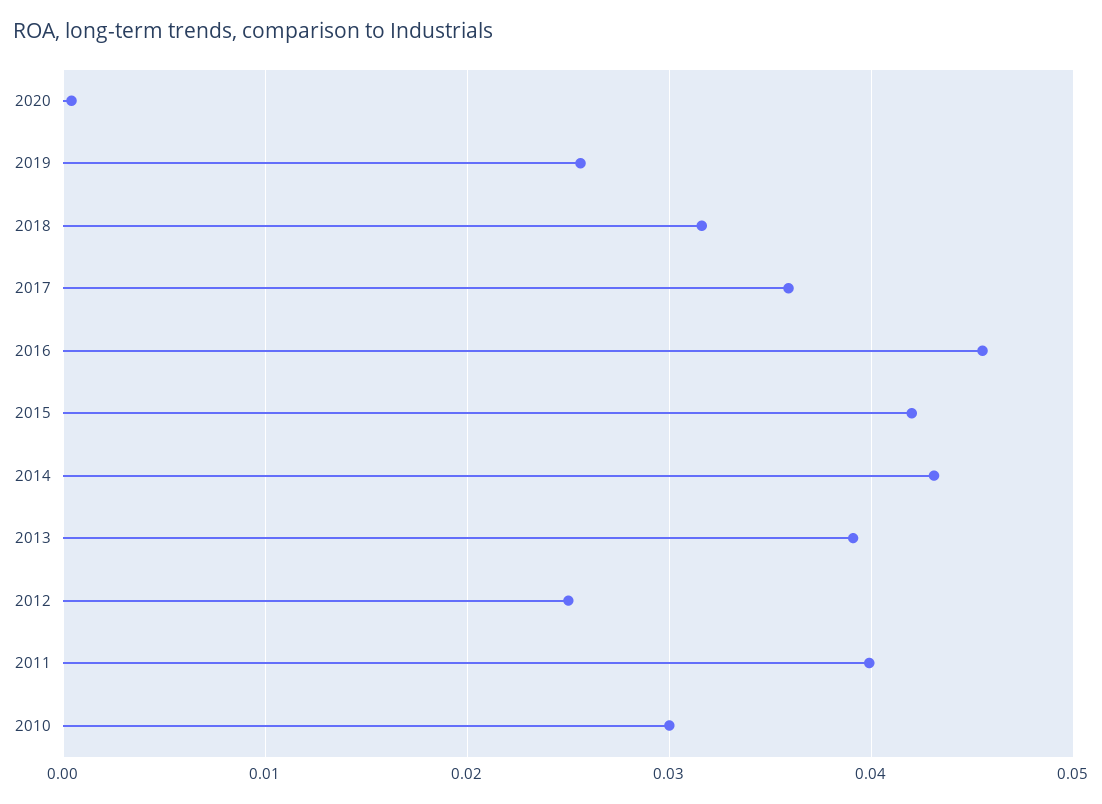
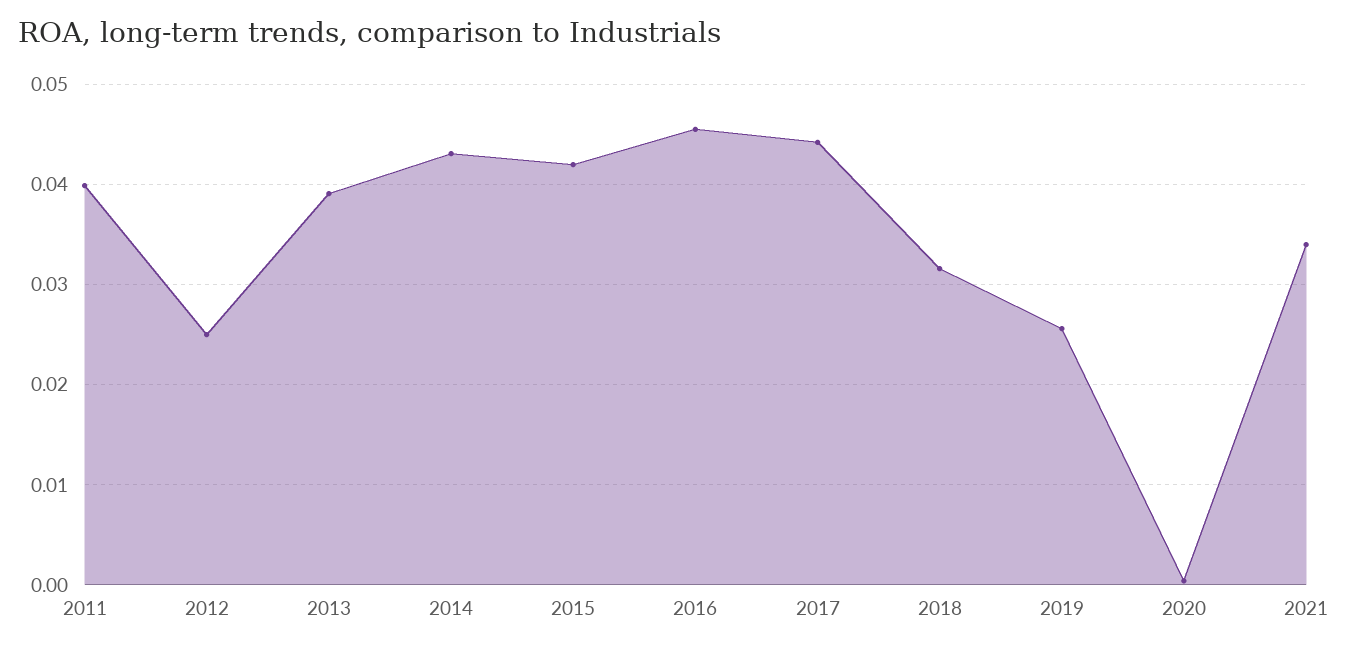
2017: 0.036 -> 0.044
2010: 0.03 -> none
2021: none -> 0.034

